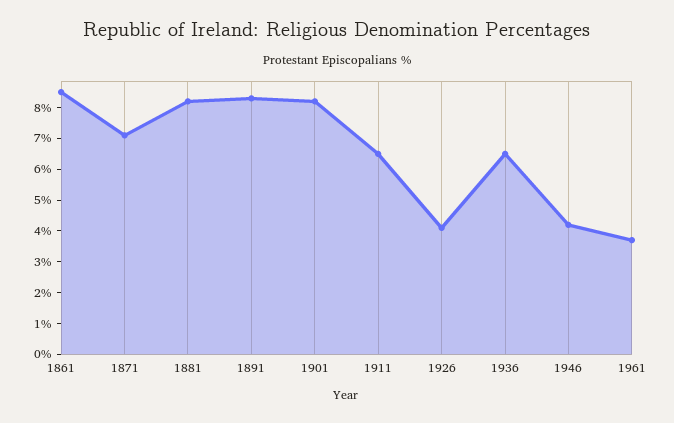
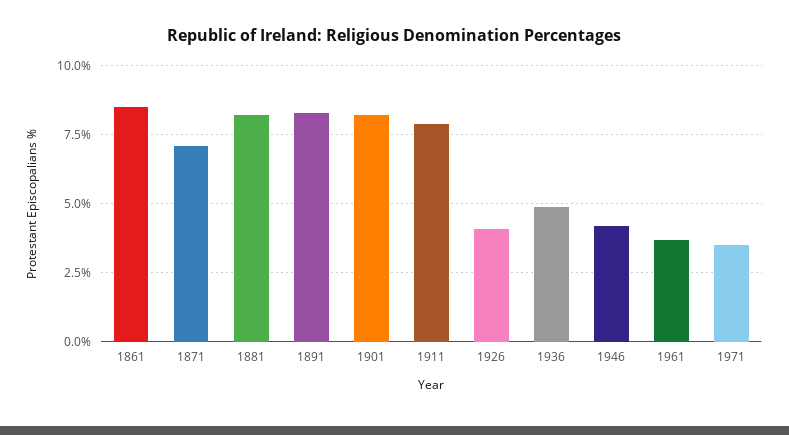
1911: 6.5 -> 8
1936: 6.5 -> 5
1971: none -> 3.5

